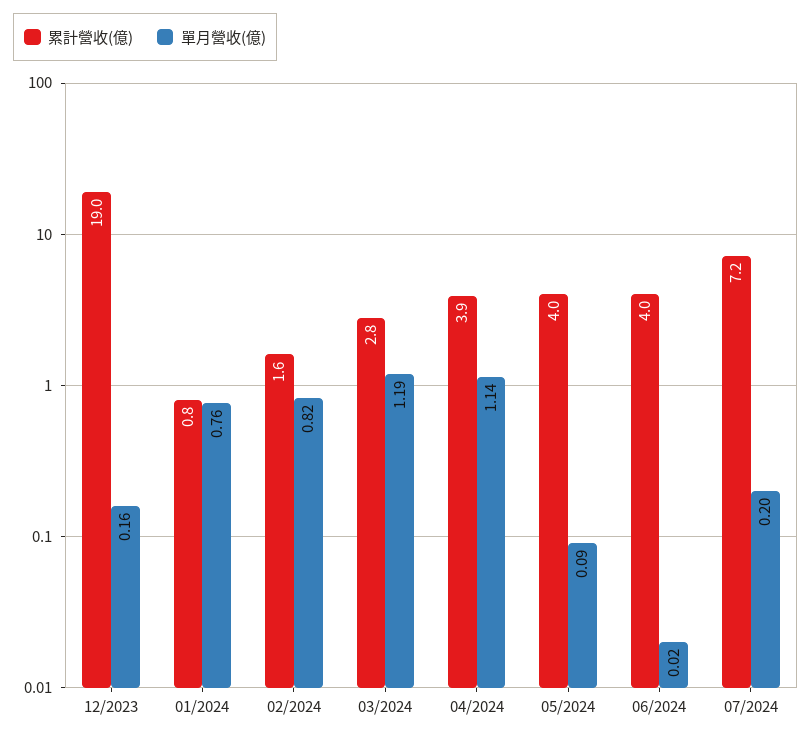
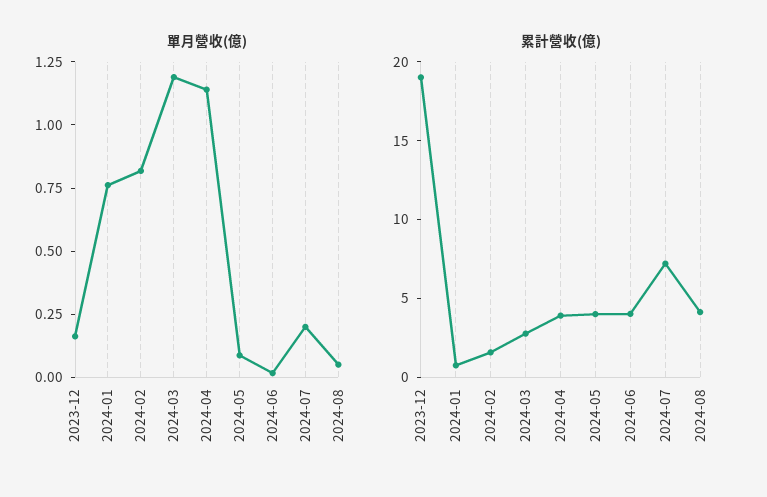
單月營收(億), 2024-08: none -> 0.05
累計營收(億), 2024-08: none -> 4

